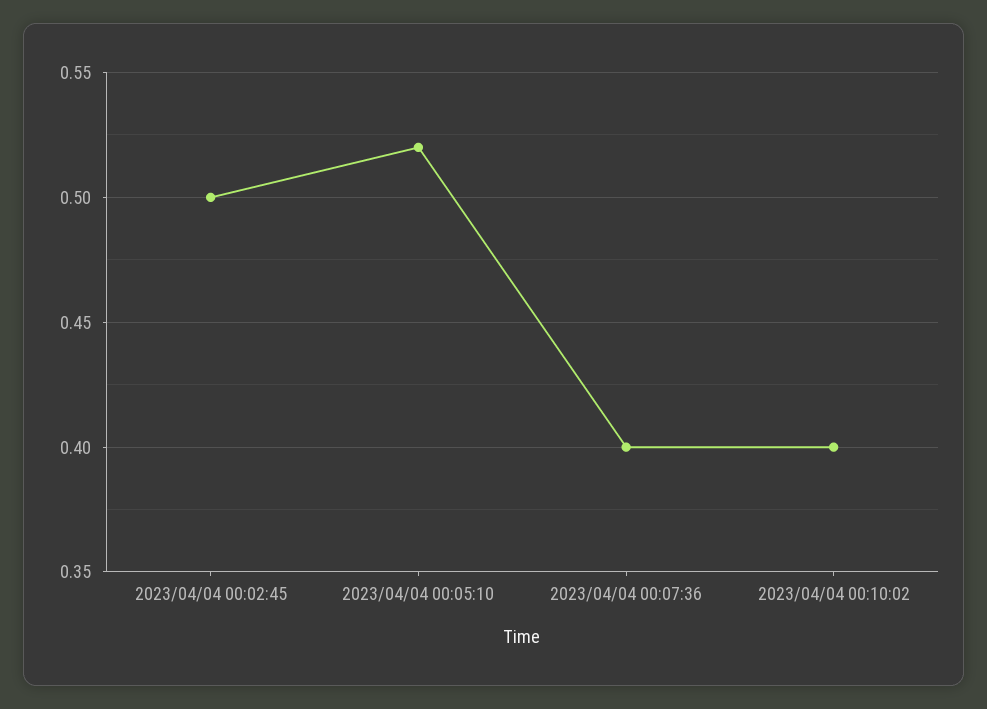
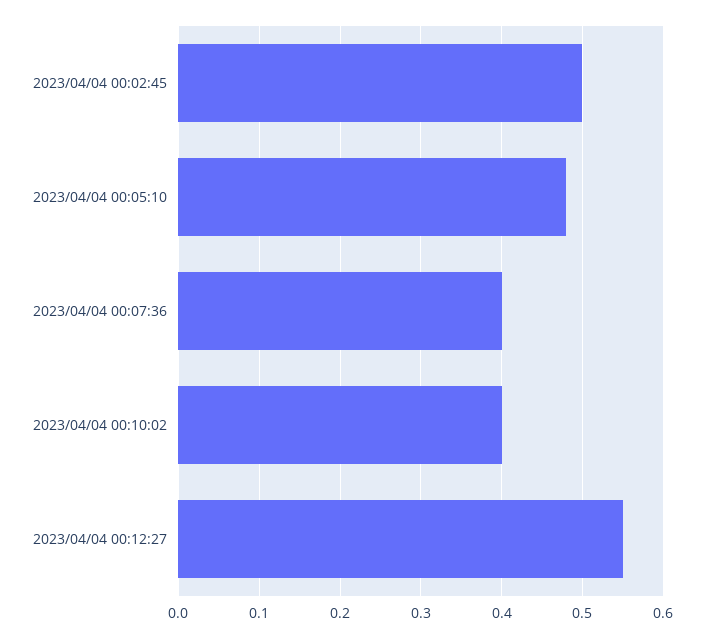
2023/04/04 00:05:10: 0.52 -> 0.48
2023/04/04 00:12:27: none -> 0.55

